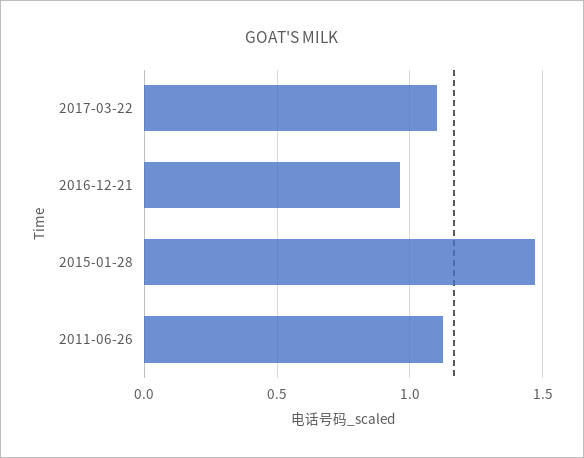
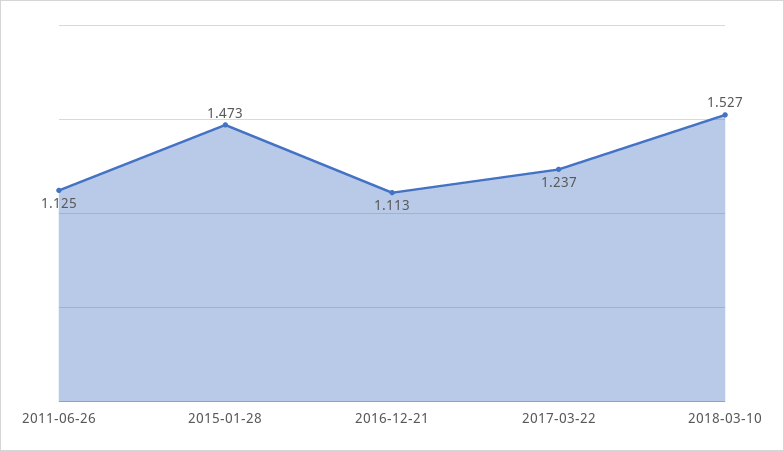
2017-03-22: 1.1 -> 1.237
2016-12-21: 0.95 -> 1.113
2018-03-10: none -> 1.527

